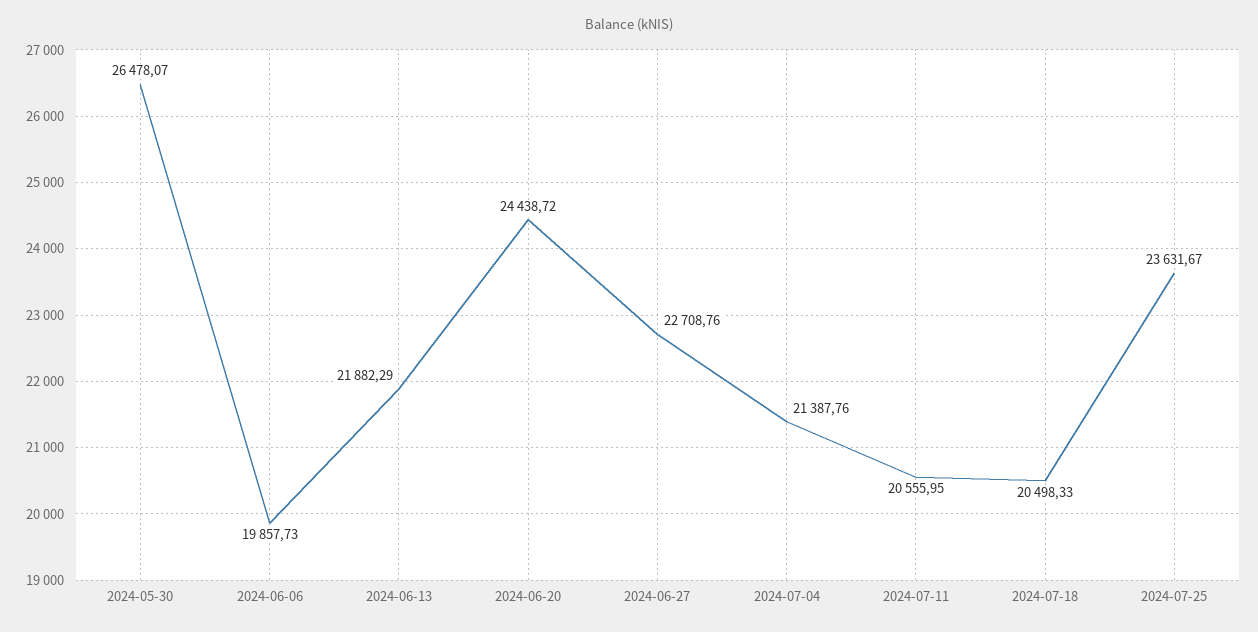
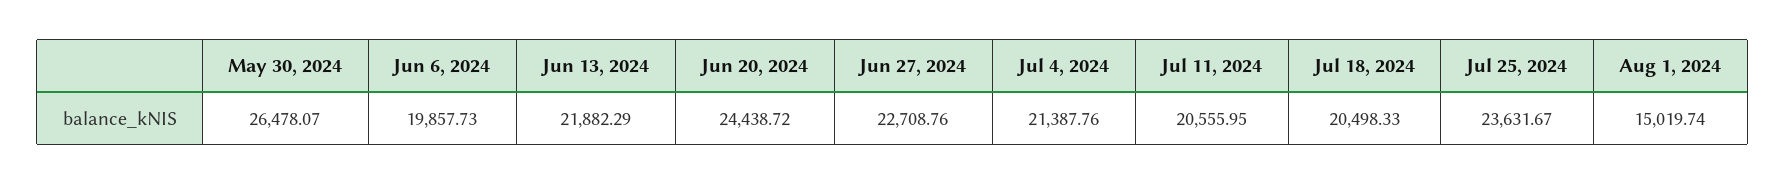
Aug 1, 2024: none -> 15019.74

